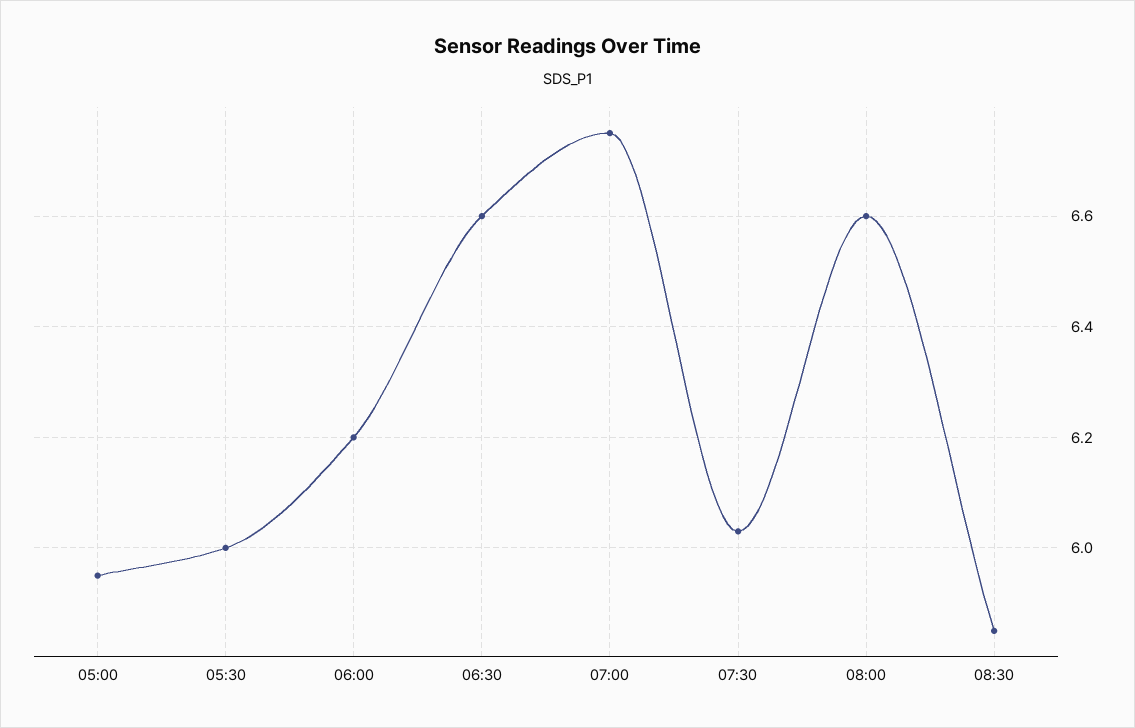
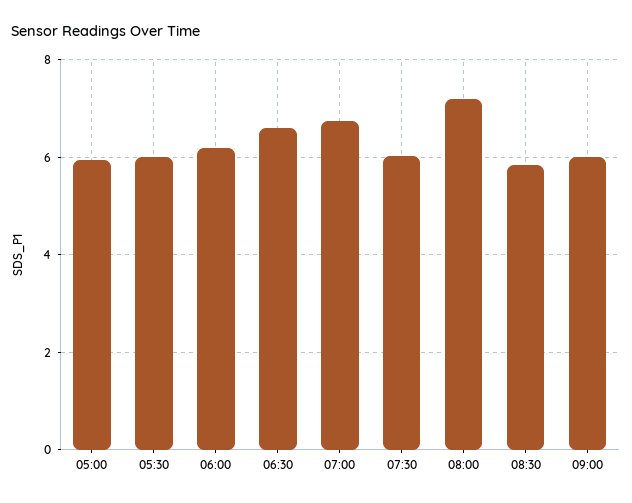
08:00: 6.6 -> 7.2
09:00: none -> 6

